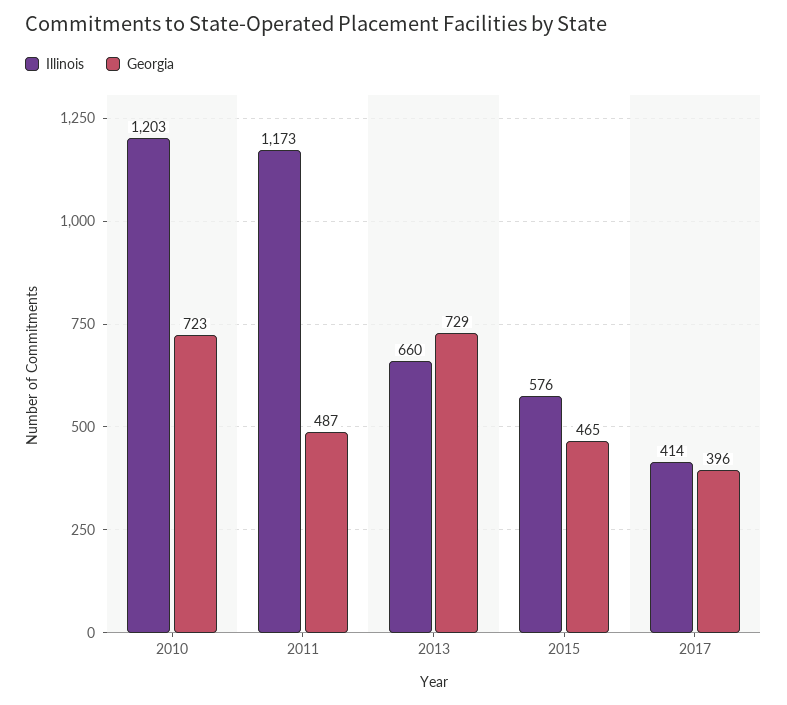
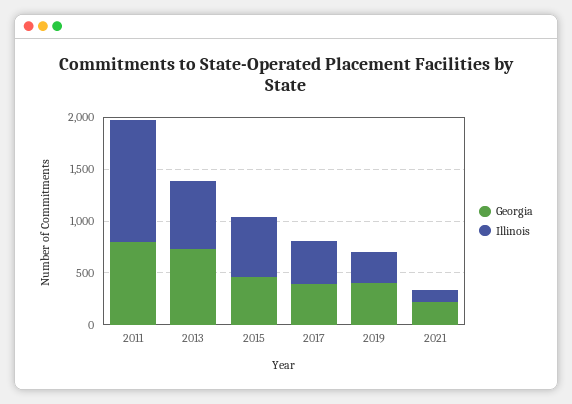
Illinois, 2010: 1203 -> none
Georgia, 2010: 723 -> none
Georgia, 2011: 487 -> 800
Georgia, 2019: none -> 400
Illinois, 2019: none -> 300
Georgia, 2021: none -> 200
Illinois, 2021: none -> 100

